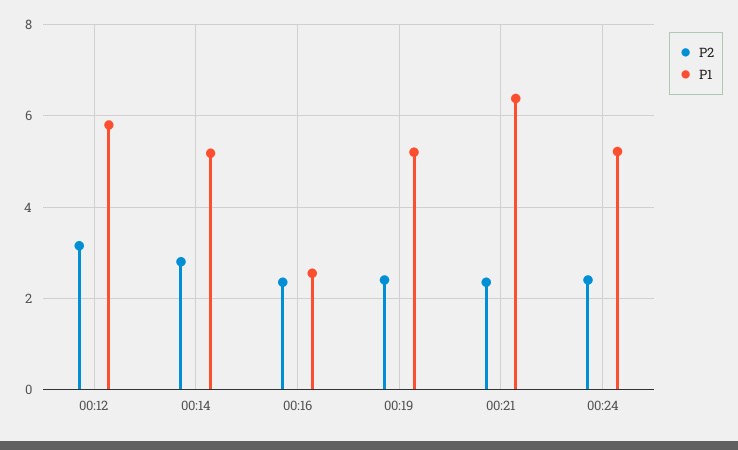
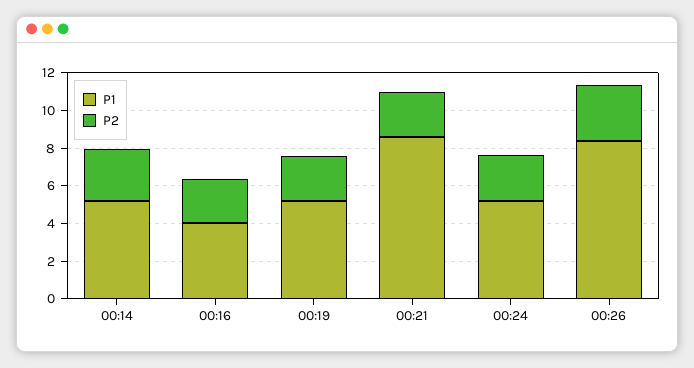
P2, 00:12: 3.2 -> none
P1, 00:12: 5.8 -> none
P1, 00:16: 2.6 -> 4
P1, 00:21: 6.4 -> 8.5
P1, 00:26: none -> 8.5
P2, 00:26: none -> 3

